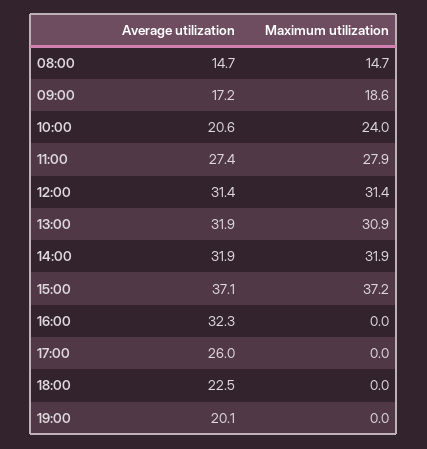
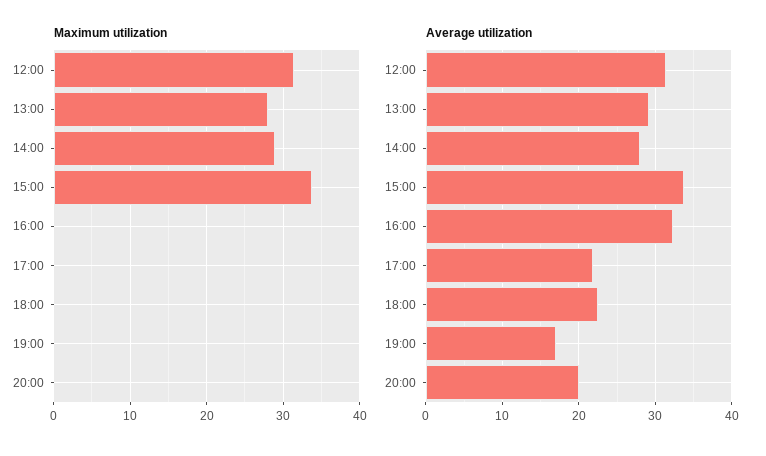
Average utilization, 08:00: 14.7 -> none
Maximum utilization, 08:00: 14.7 -> none
Average utilization, 09:00: 17.2 -> none
Maximum utilization, 09:00: 18.6 -> none
Average utilization, 10:00: 20.6 -> none
Maximum utilization, 10:00: 24 -> none
Average utilization, 11:00: 27.4 -> none
Maximum utilization, 11:00: 27.9 -> none
Average utilization, 13:00: 31.9 -> 29
Maximum utilization, 13:00: 30.9 -> 28
Average utilization, 14:00: 31.9 -> 28
Maximum utilization, 14:00: 31.9 -> 29
Average utilization, 15:00: 37.1 -> 34
Maximum utilization, 15:00: 37.2 -> 34
Average utilization, 17:00: 26 -> 22
Average utilization, 19:00: 20.1 -> 17
Maximum utilization, 20:00: none -> 0
Average utilization, 20:00: none -> 20

